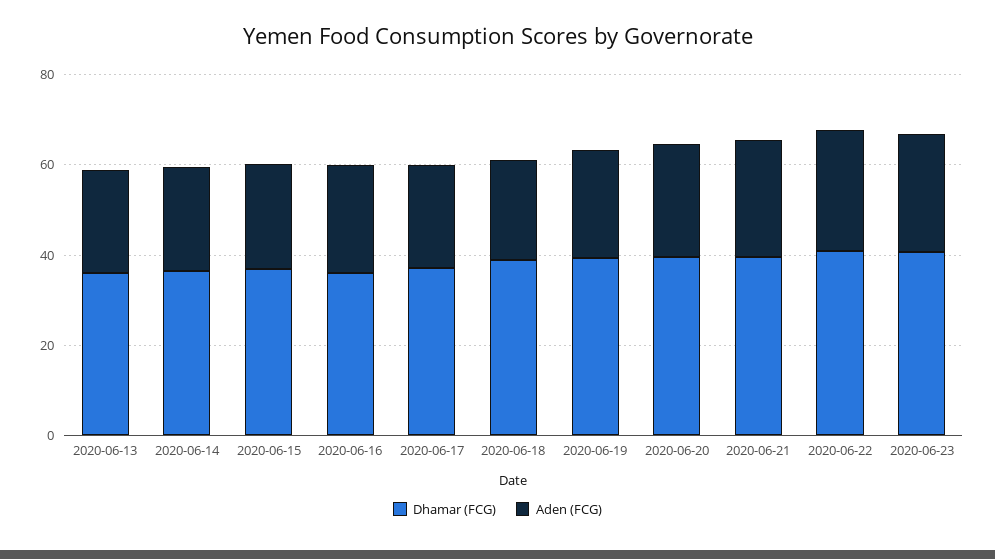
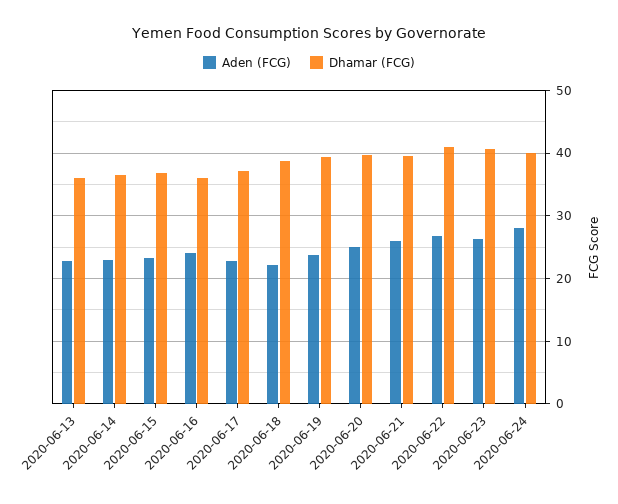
Aden (FCG), 2020-06-24: none -> 28
Dhamar (FCG), 2020-06-24: none -> 40

